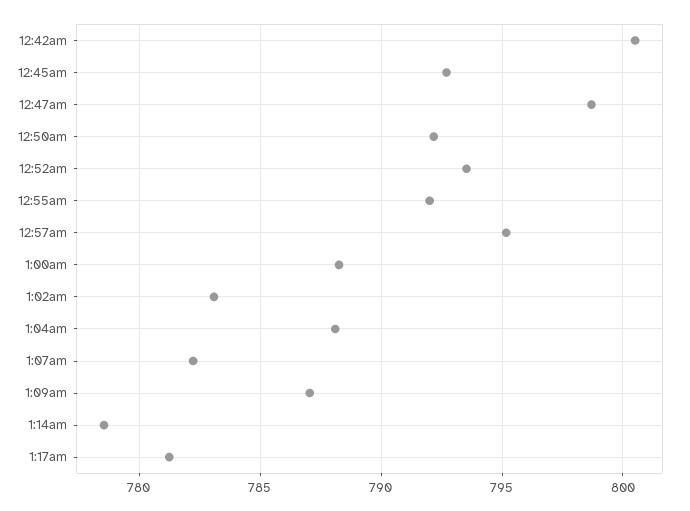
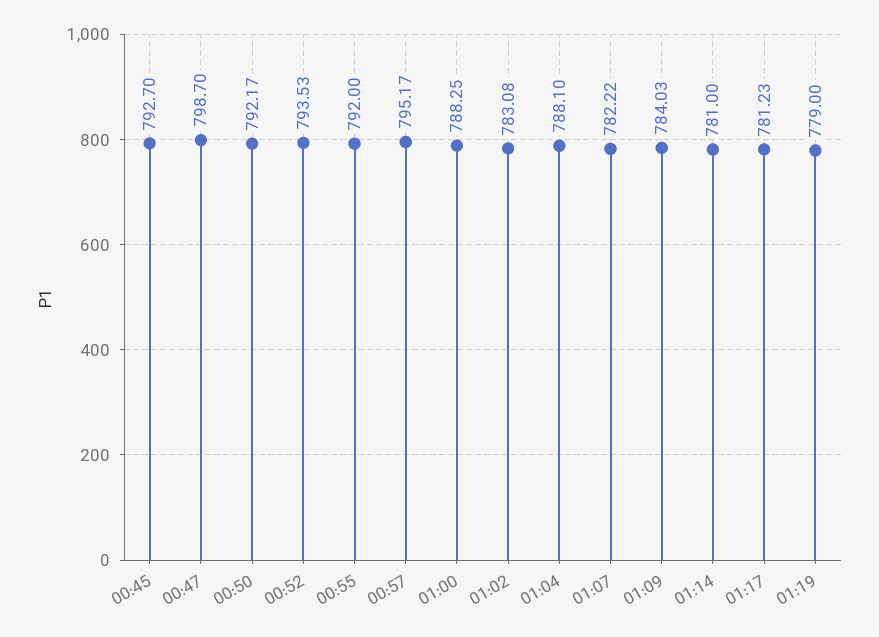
12:42am: 800.5 -> none
1:09am: 787 -> 784.03
1:14am: 778.5 -> 781
01:19: none -> 779

